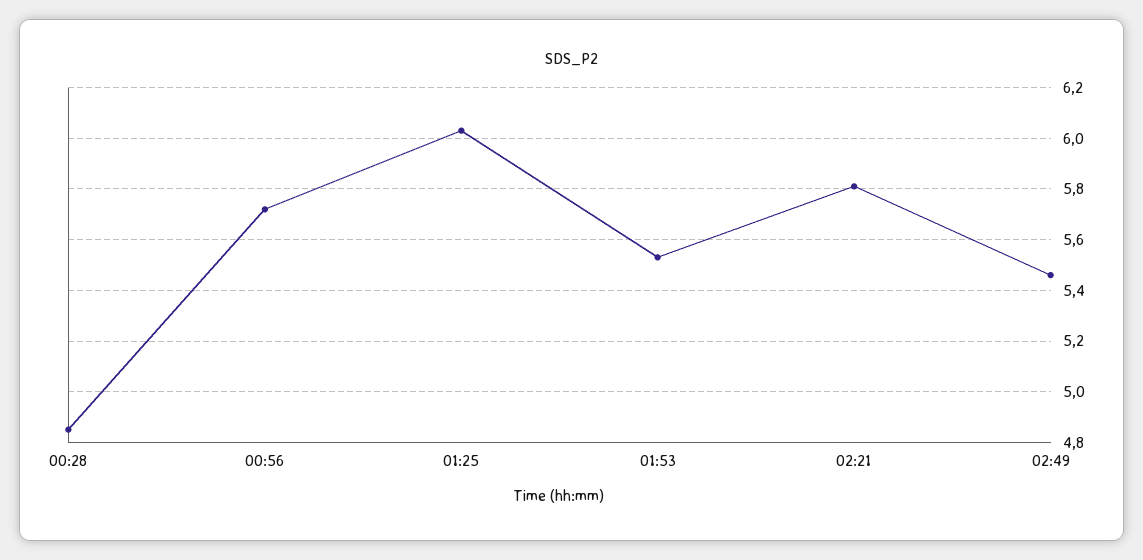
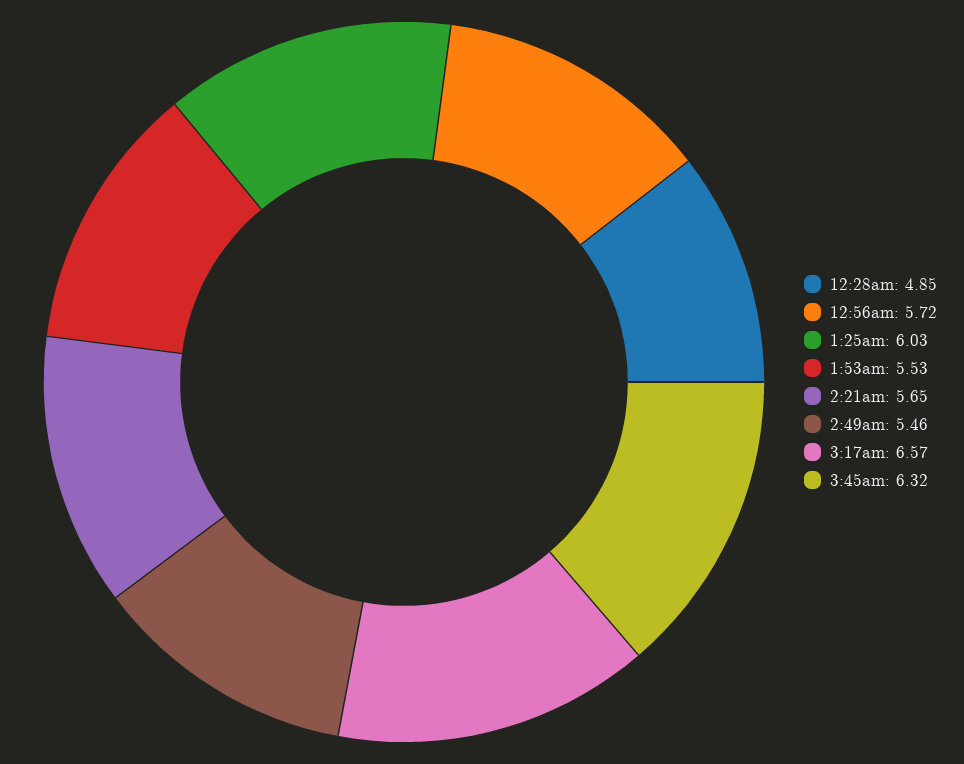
02:21: 5.8 -> 5.65
3:17am: none -> 6.57
3:45am: none -> 6.32

